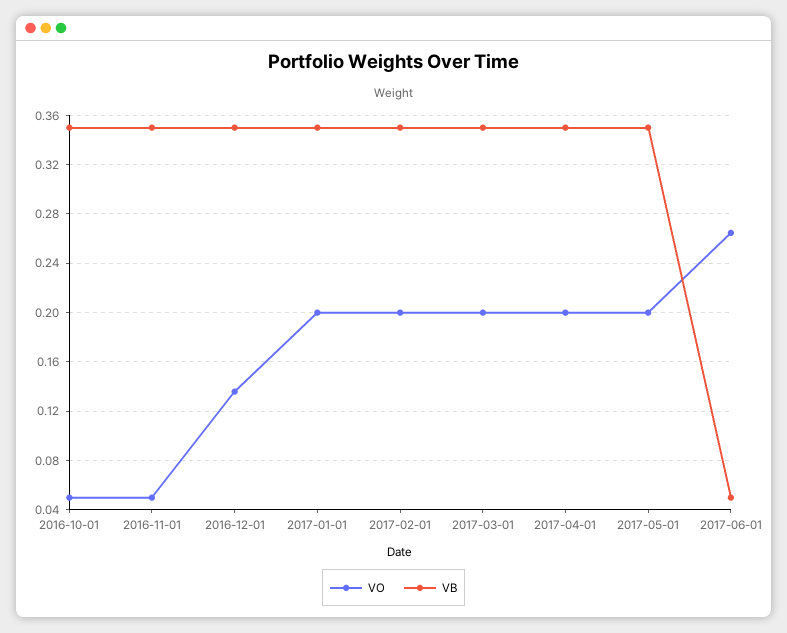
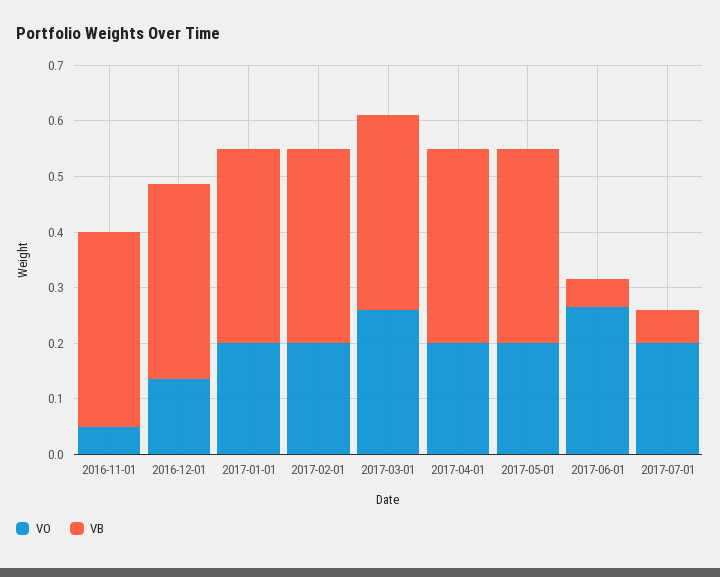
VO, 2016-10-01: 0.05 -> none
VB, 2016-10-01: 0.35 -> none
VO, 2017-03-01: 0.2 -> 0.26
VO, 2017-07-01: none -> 0.2
VB, 2017-07-01: none -> 0.06

